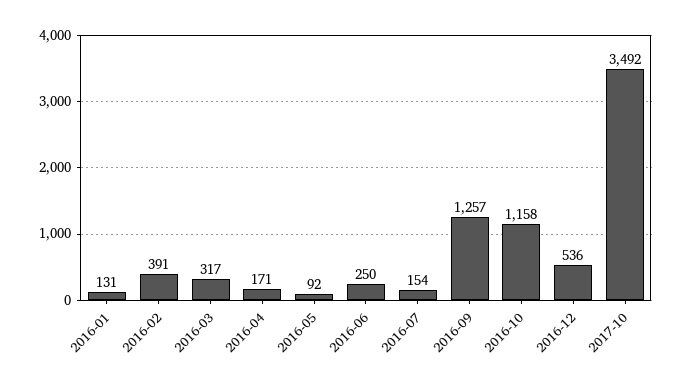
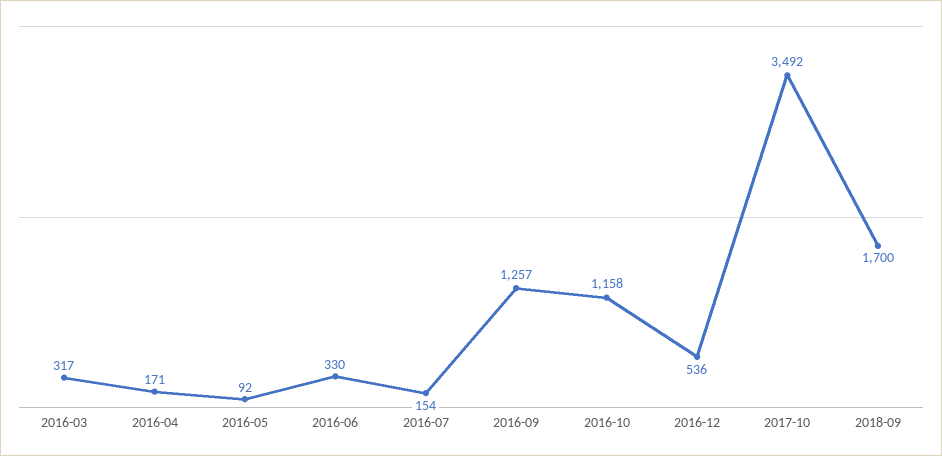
2016-01: 131 -> none
2016-02: 391 -> none
2016-06: 250 -> 330
2018-09: none -> 1700

